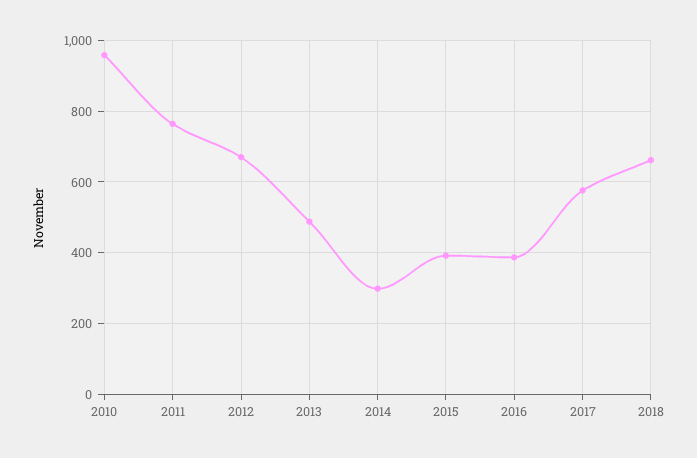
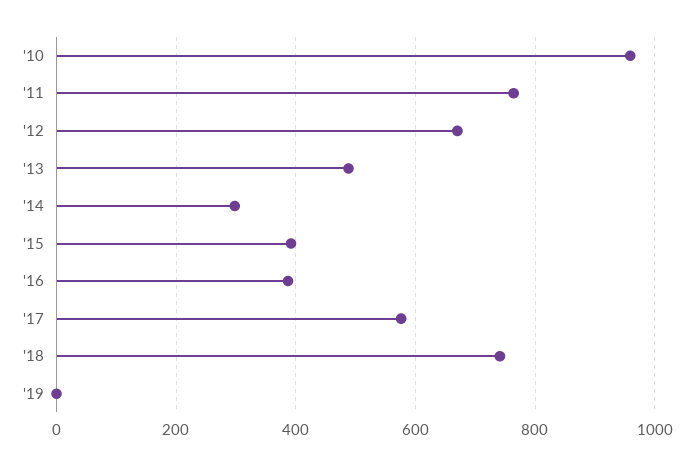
2018: 660 -> 740
'19: none -> 0

